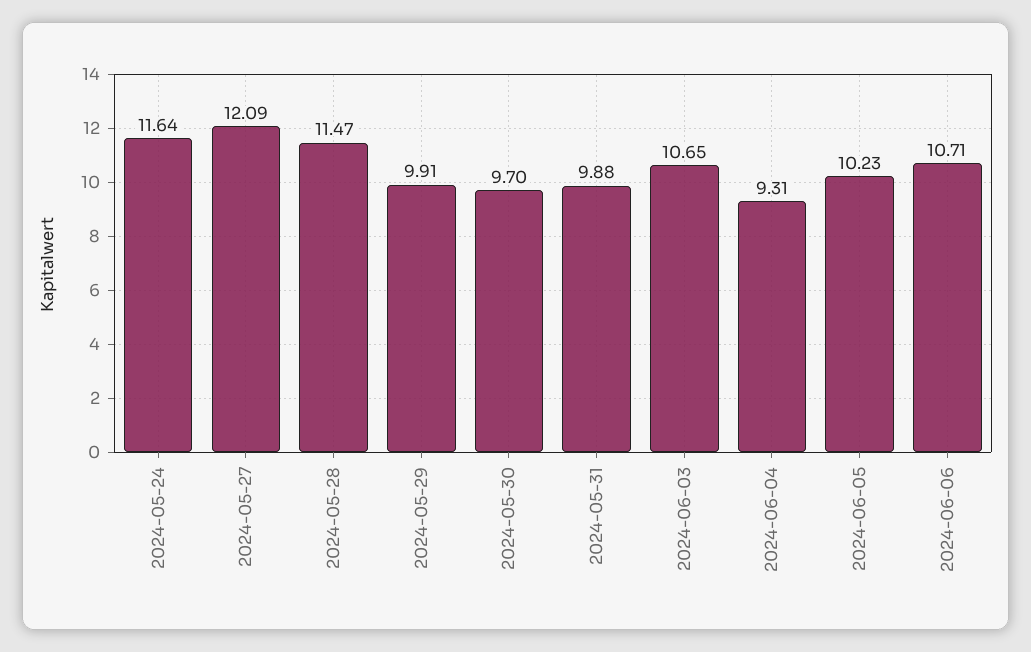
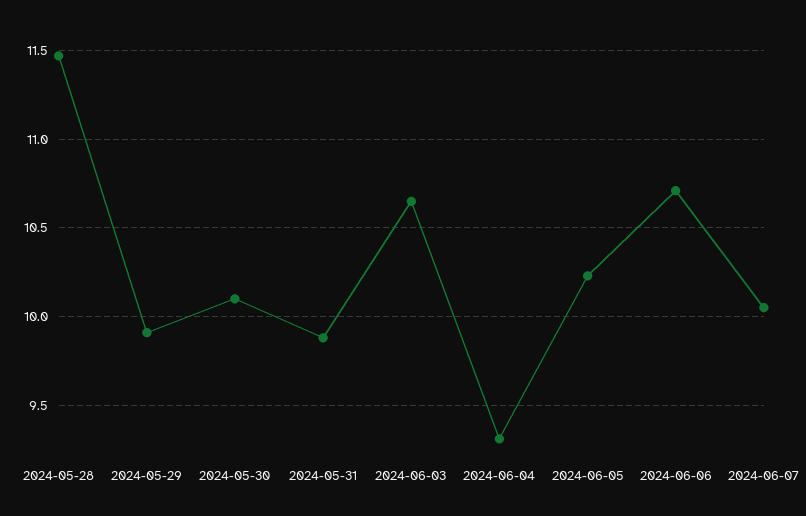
2024-05-24: 11.64 -> none
2024-05-27: 12.09 -> none
2024-05-30: 9.7 -> 10.1
2024-06-07: none -> 10.05

